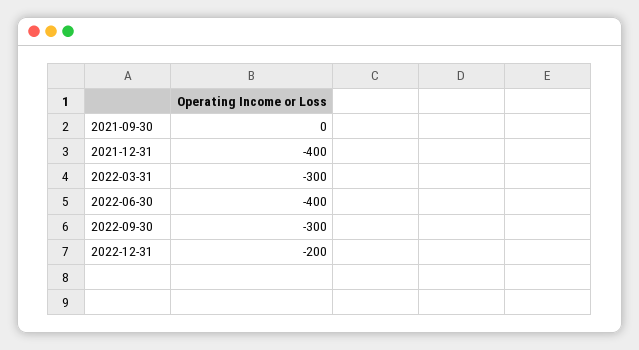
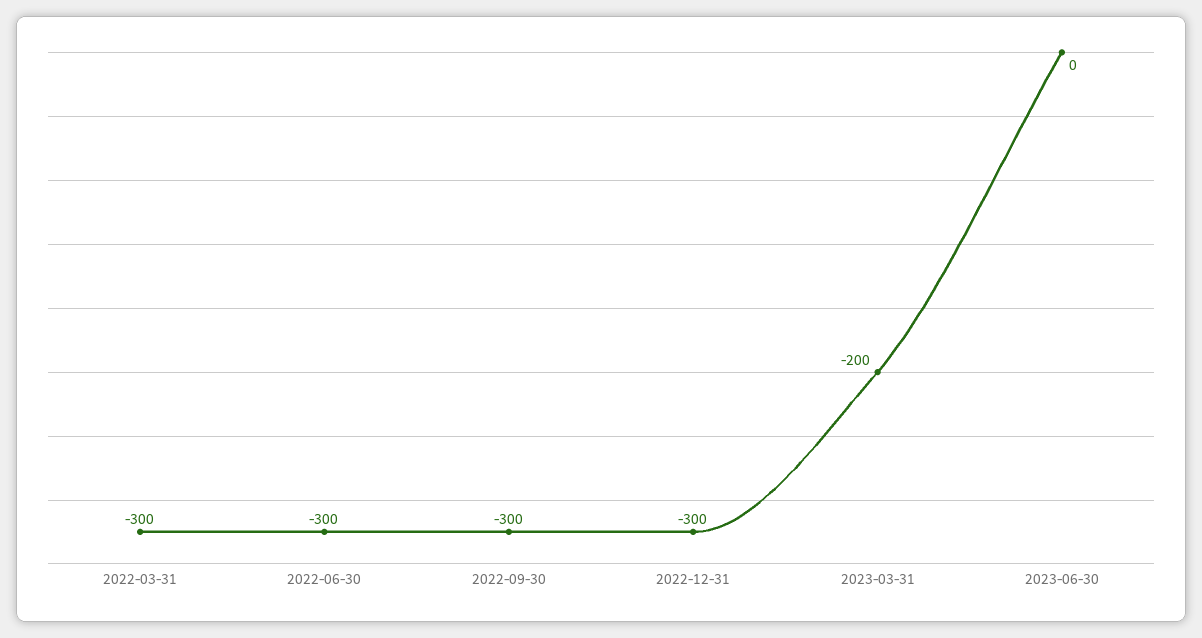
2021-09-30: 0 -> none
2021-12-31: -400 -> none
2022-06-30: -400 -> -300
2022-12-31: -200 -> -300
2023-03-31: none -> -200
2023-06-30: none -> 0

